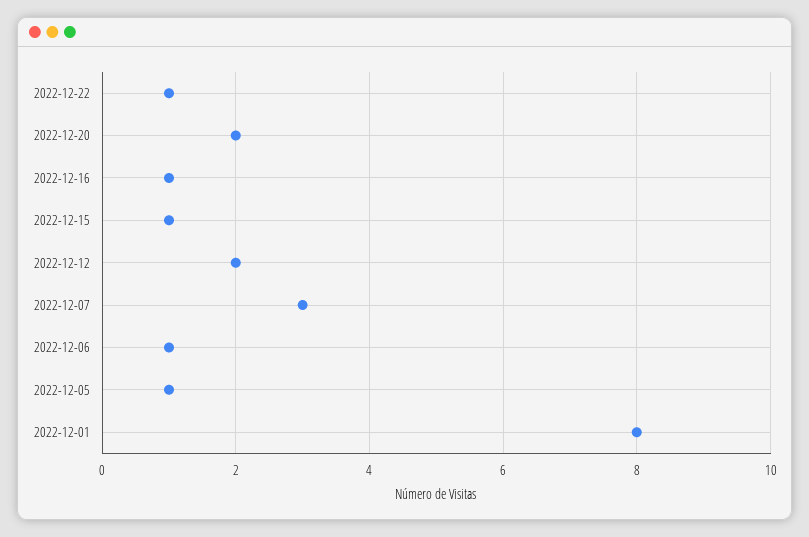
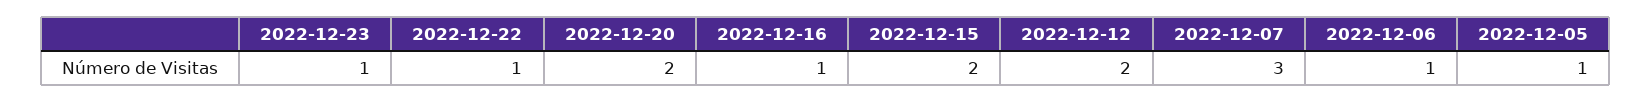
2022-12-15: 1 -> 2
2022-12-01: 8 -> none
2022-12-23: none -> 1

